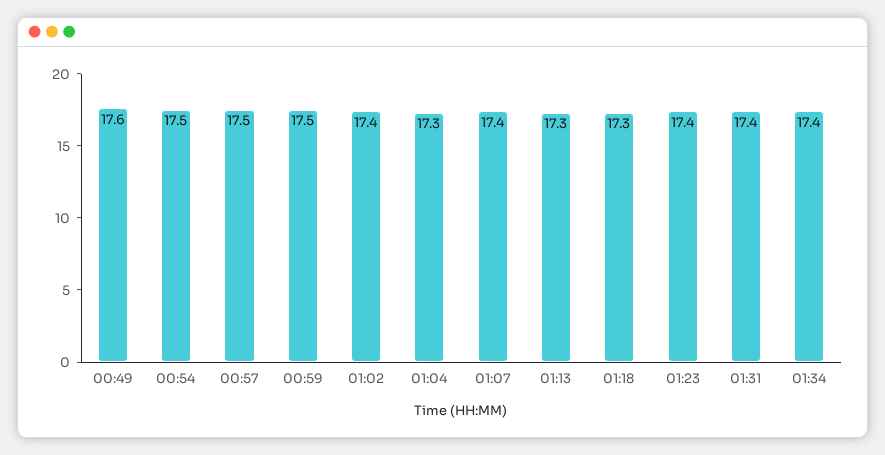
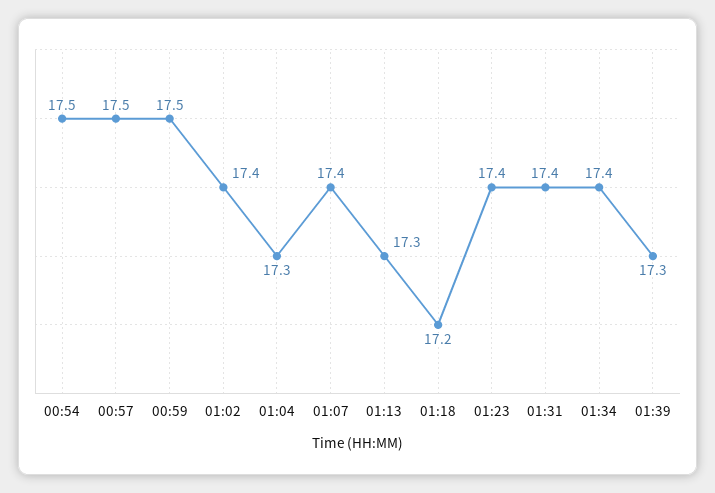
00:49: 17.6 -> none
01:18: 17.3 -> 17.2
01:39: none -> 17.3

